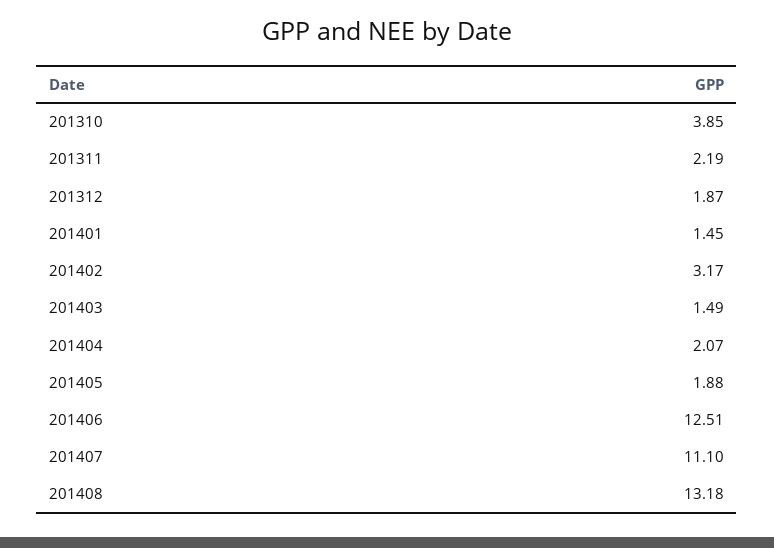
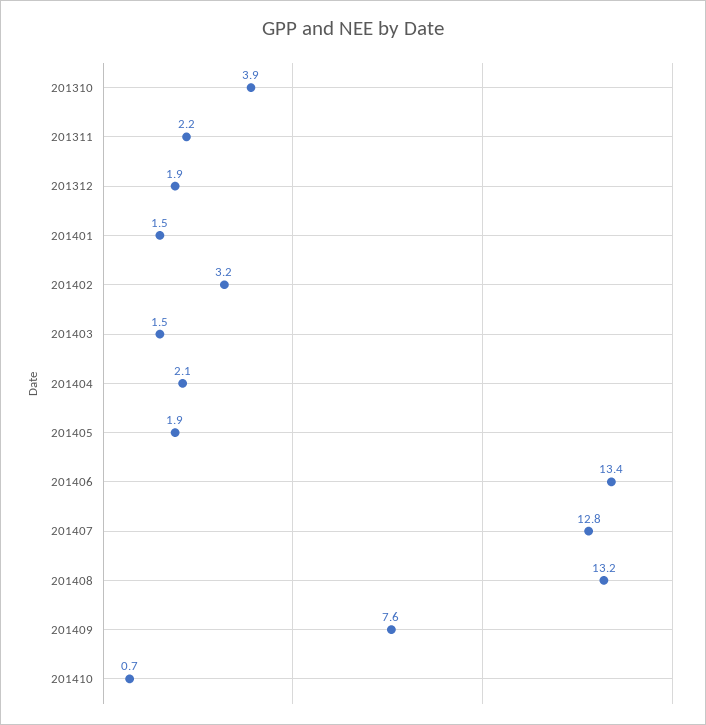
201406: 12.51 -> 13.4
201407: 11.1 -> 12.8
201409: none -> 7.6
201410: none -> 0.7

